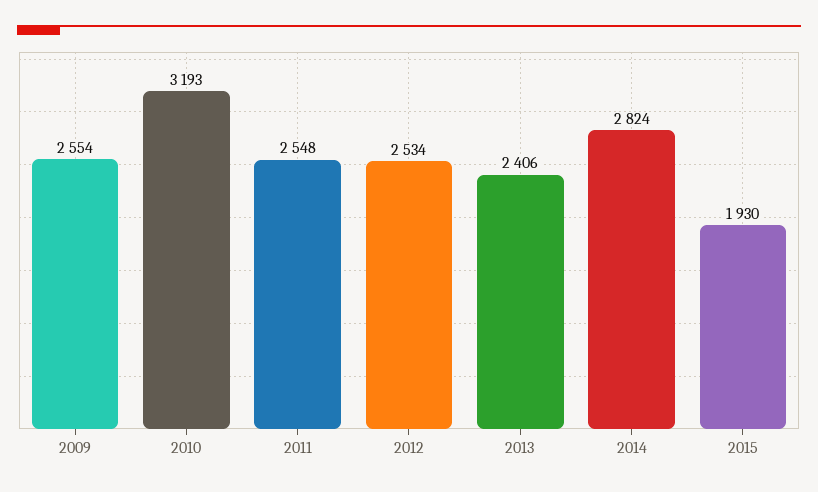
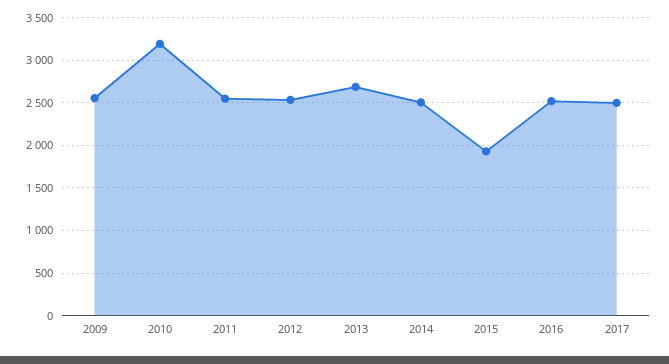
2013: 2406 -> 2700
2014: 2824 -> 2500
2016: none -> 2500
2017: none -> 2500

